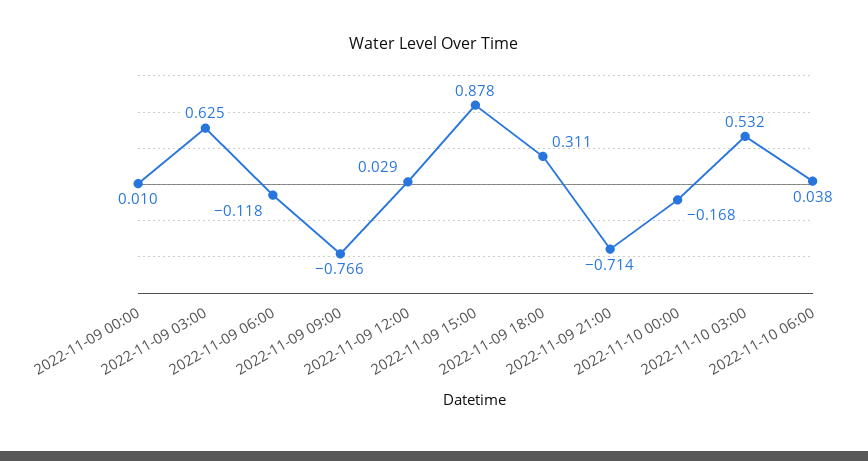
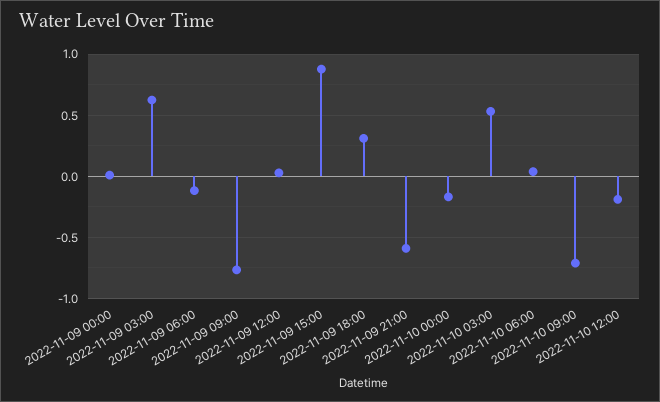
2022-11-09 21:00: -0.714 -> -0.6
2022-11-10 09:00: none -> -0.7
2022-11-10 12:00: none -> -0.2

